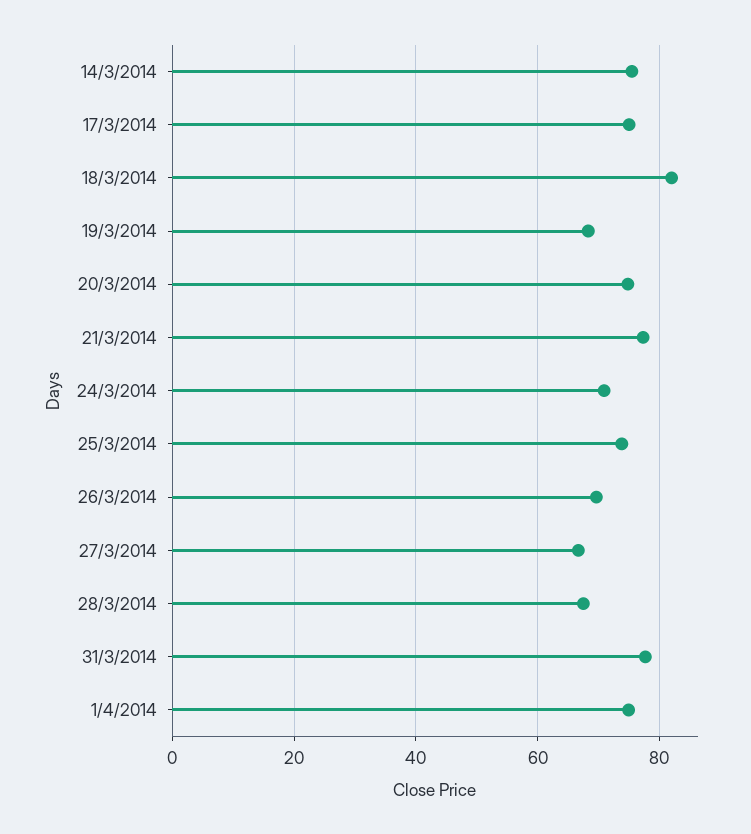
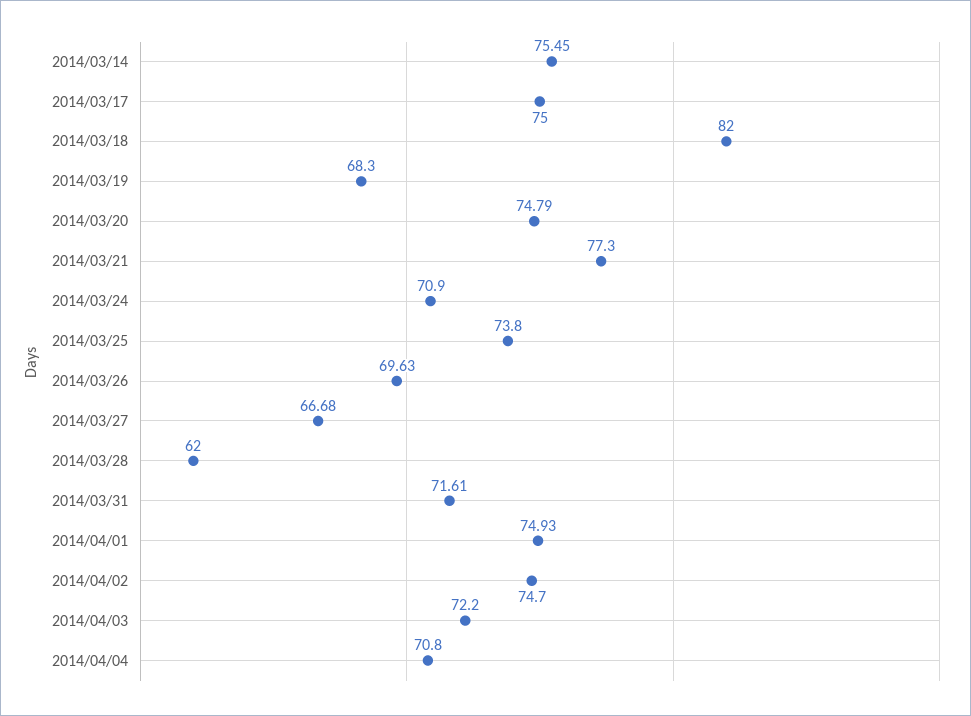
28/3/2014: 68 -> 62
31/3/2014: 78 -> 71.61
2014/04/02: none -> 74.7
2014/04/03: none -> 72.2
2014/04/04: none -> 70.8

